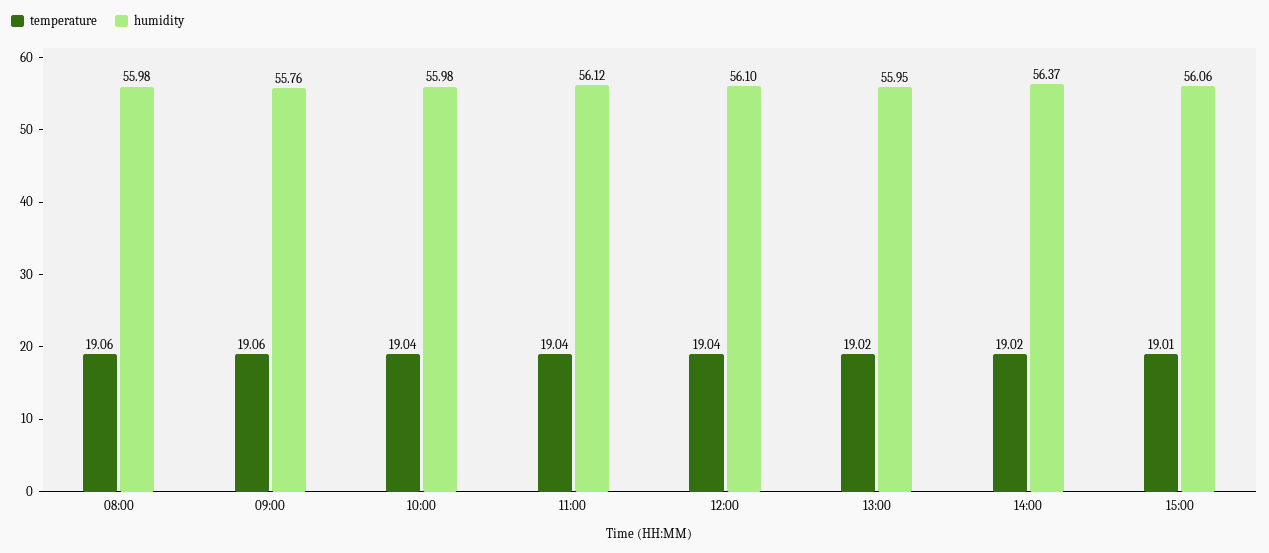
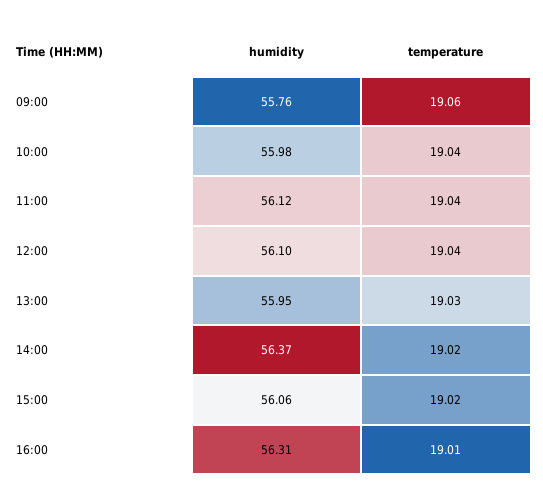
temperature, 08:00: 19.06 -> none
humidity, 08:00: 55.98 -> none
temperature, 13:00: 19.02 -> 19.03
temperature, 15:00: 19.01 -> 19.02
humidity, 16:00: none -> 56.31
temperature, 16:00: none -> 19.01

